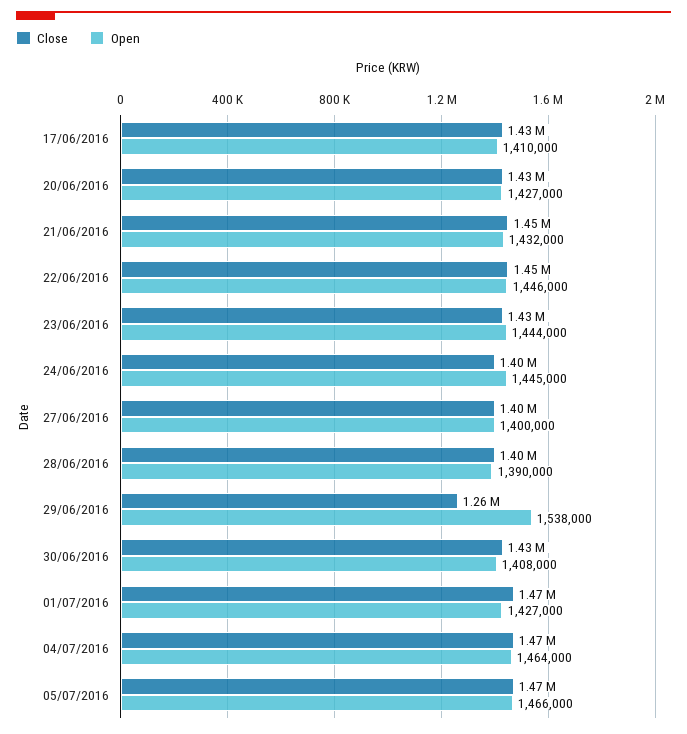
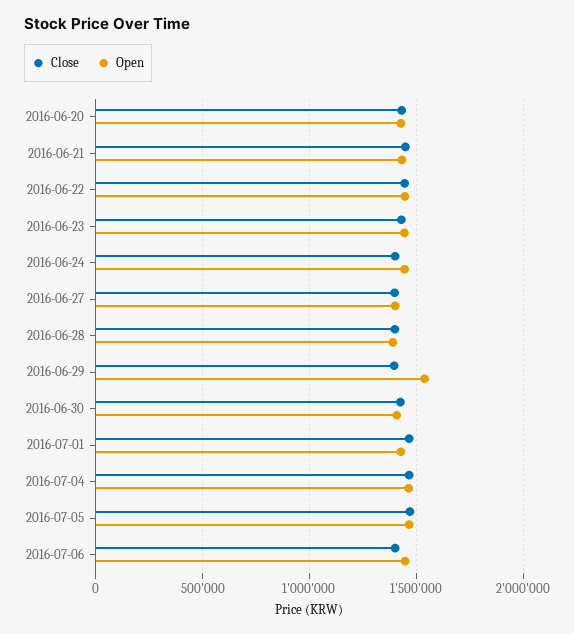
Close, 17/06/2016: 1430000 -> none
Open, 17/06/2016: 1410000 -> none
Close, 29/06/2016: 1260000 -> 1400000
Close, 2016-07-06: none -> 1400000
Open, 2016-07-06: none -> 1450000

